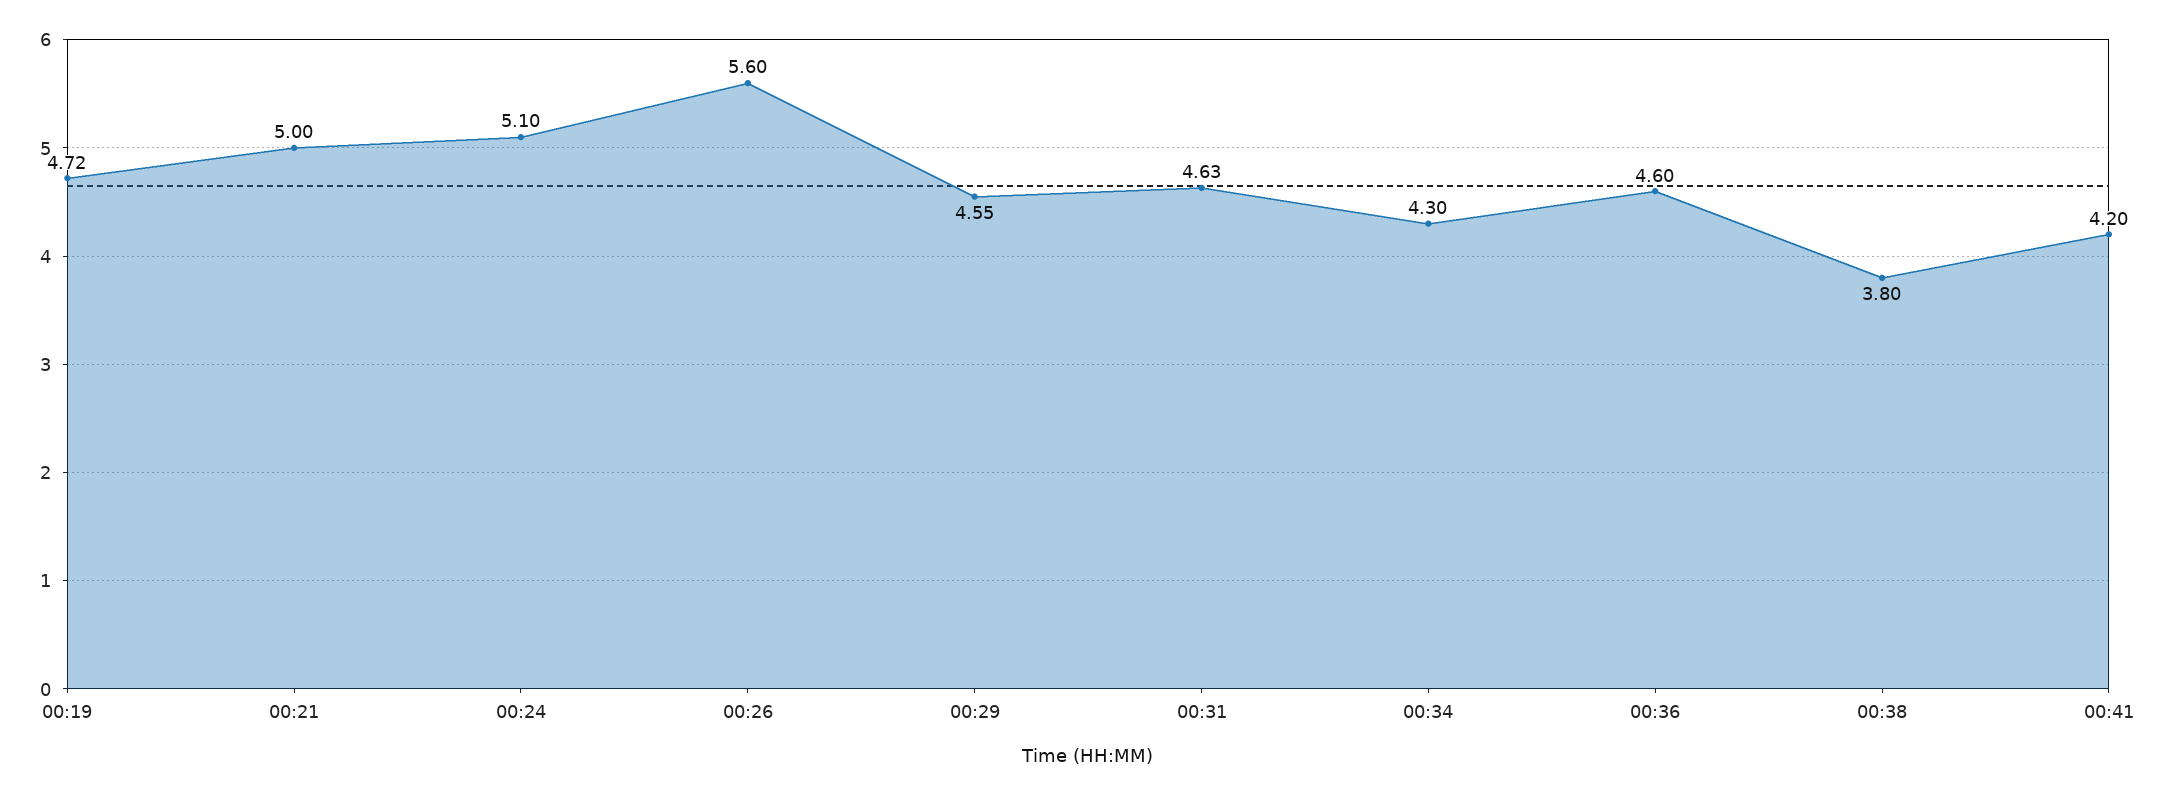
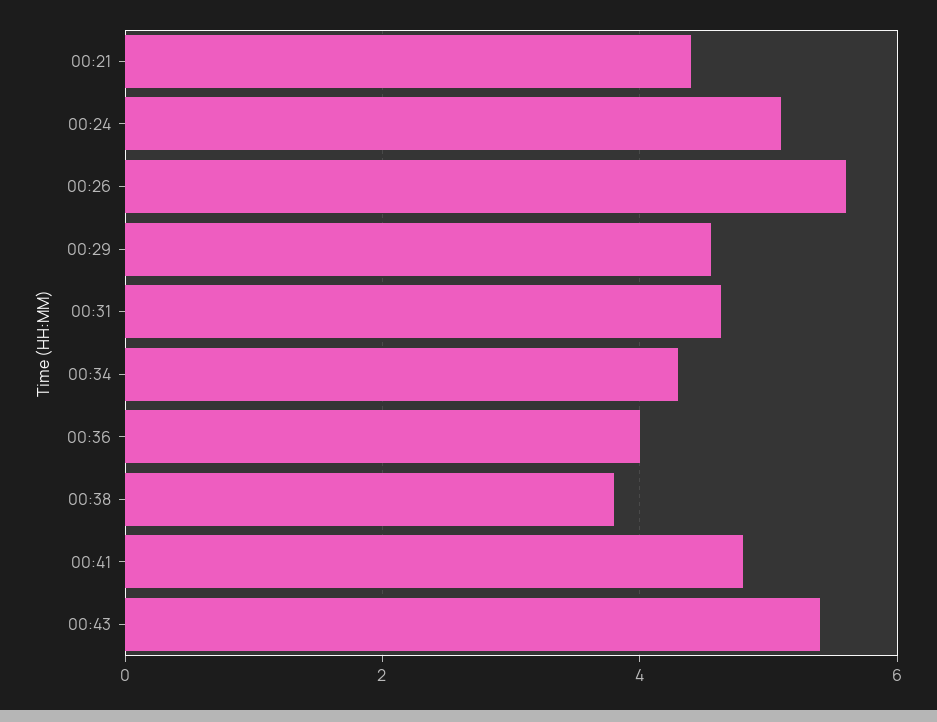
00:19: 4.72 -> none
00:21: 5 -> 4.4
00:36: 4.6 -> 4
00:41: 4.2 -> 4.8
00:43: none -> 5.4

